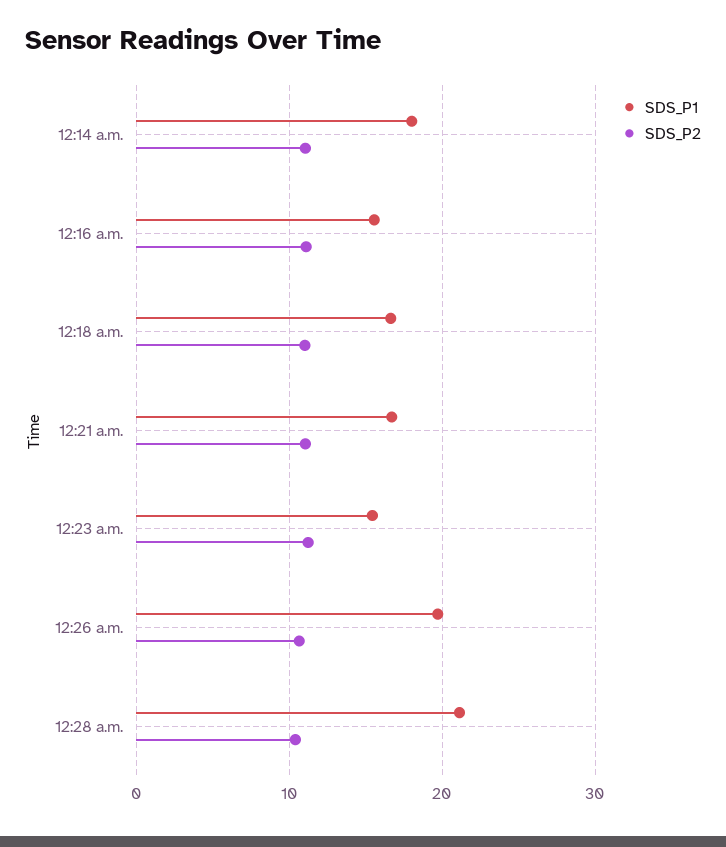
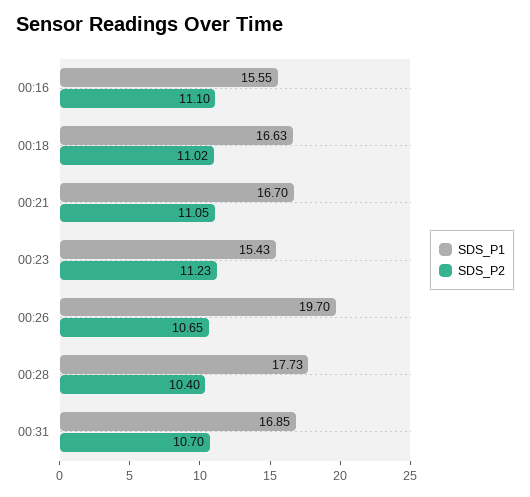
SDS_P1, 12:14 a.m.: 18 -> none
SDS_P2, 12:14 a.m.: 11 -> none
SDS_P1, 12:28 a.m.: 21 -> 17.73
SDS_P1, 00:31: none -> 16.85
SDS_P2, 00:31: none -> 10.7

